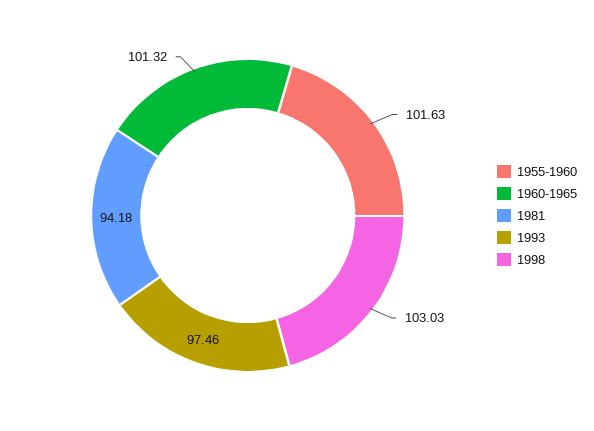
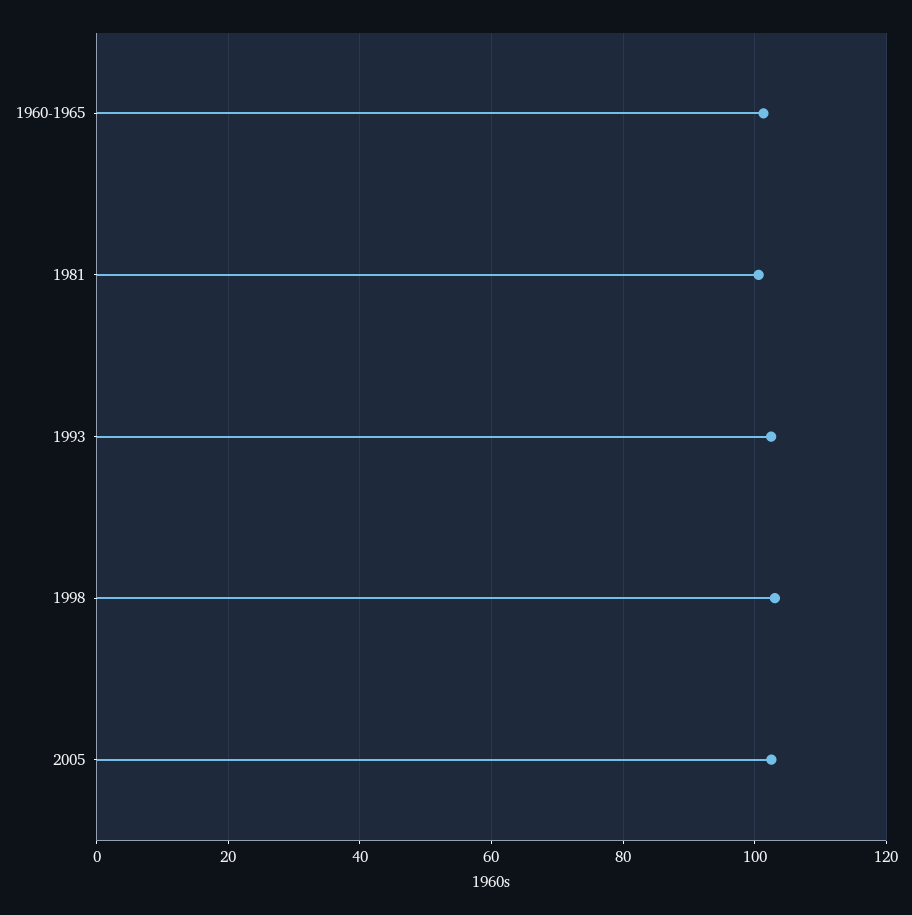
1955-1960: 101.63 -> none
1981: 94.18 -> 100
1993: 97.46 -> 102
2005: none -> 102

